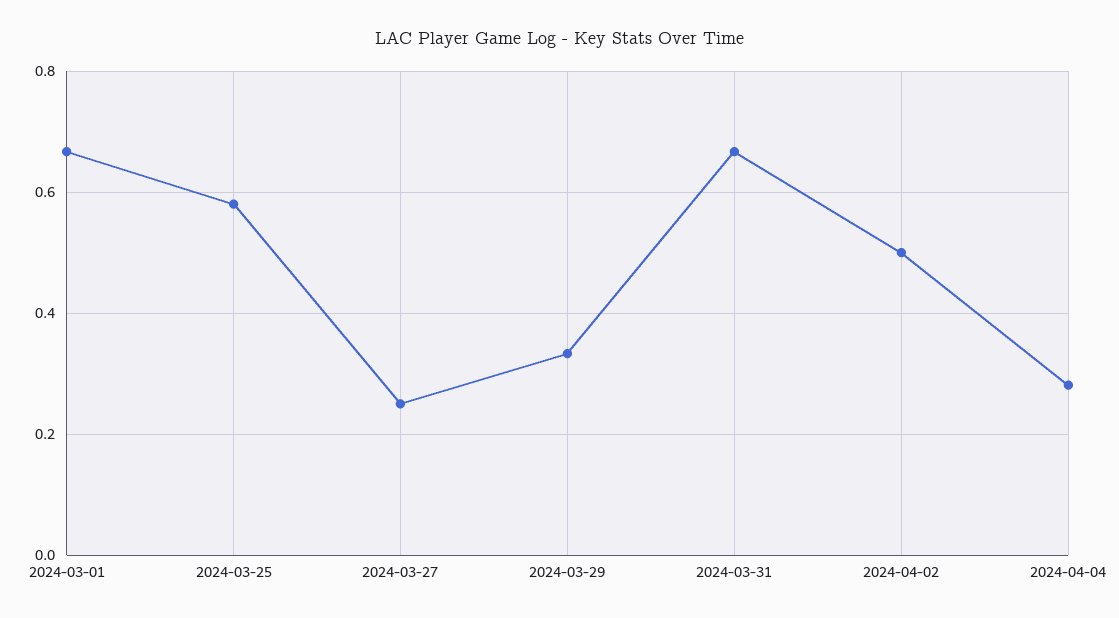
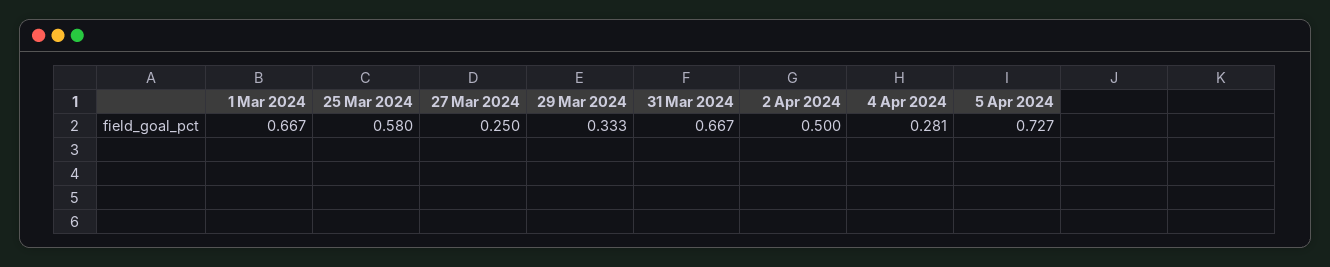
5 Apr 2024: none -> 0.727

